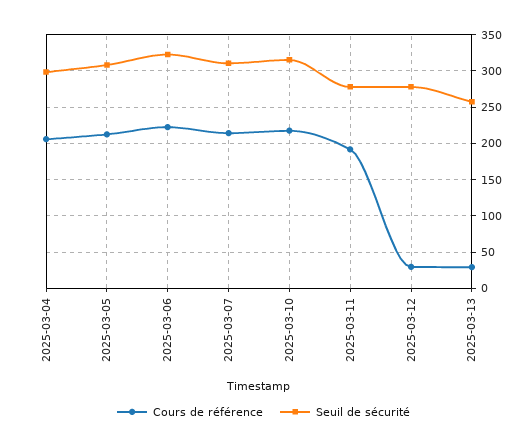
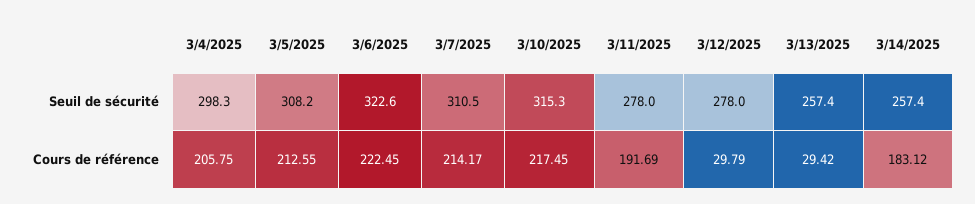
Seuil de sécurité, 3/14/2025: none -> 257.4
Cours de référence, 3/14/2025: none -> 183.12

